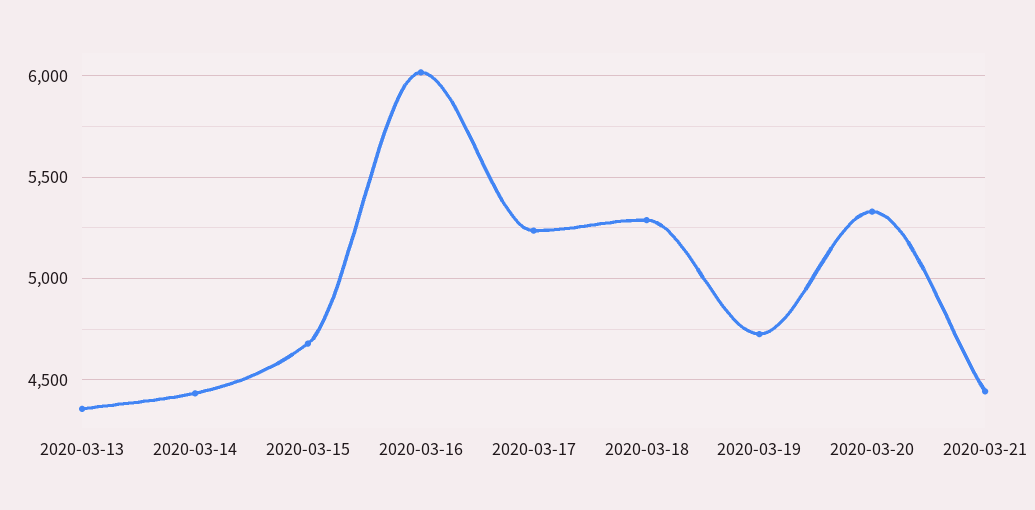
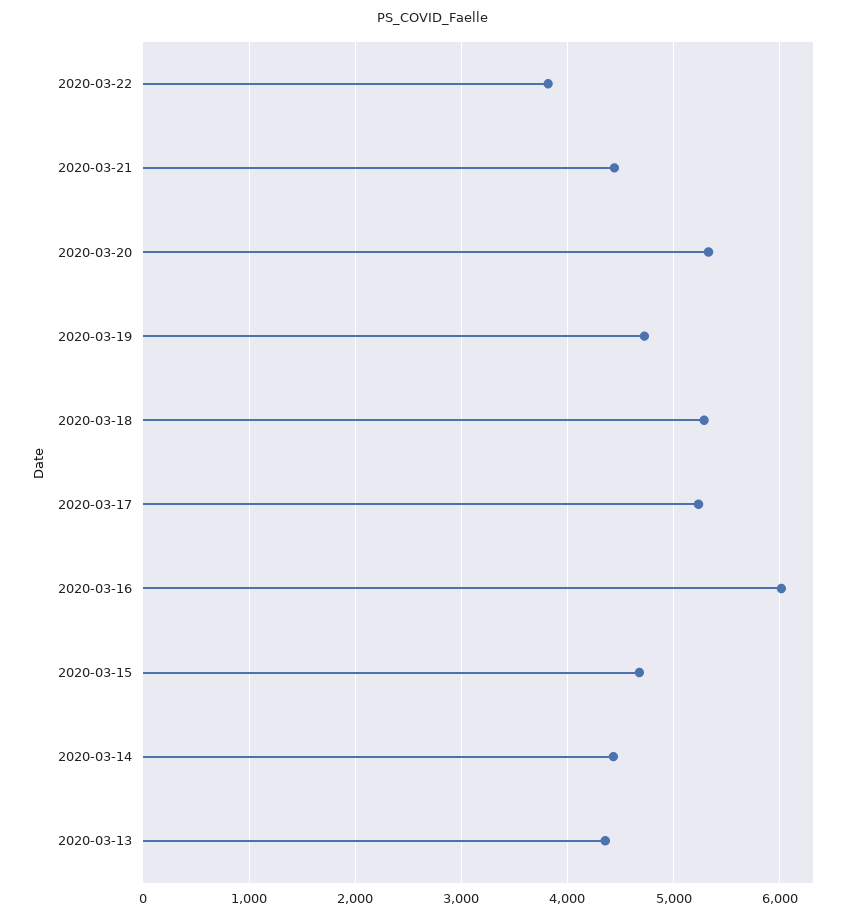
2020-03-22: none -> 3800

